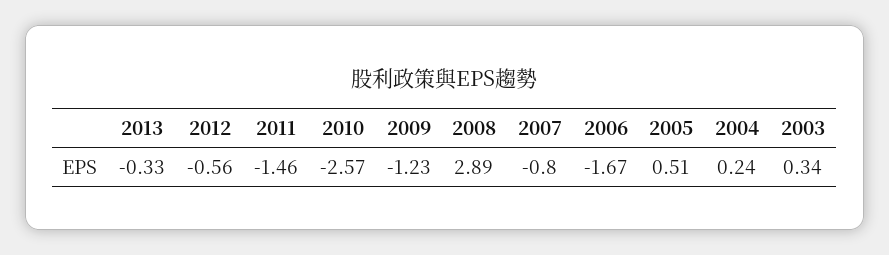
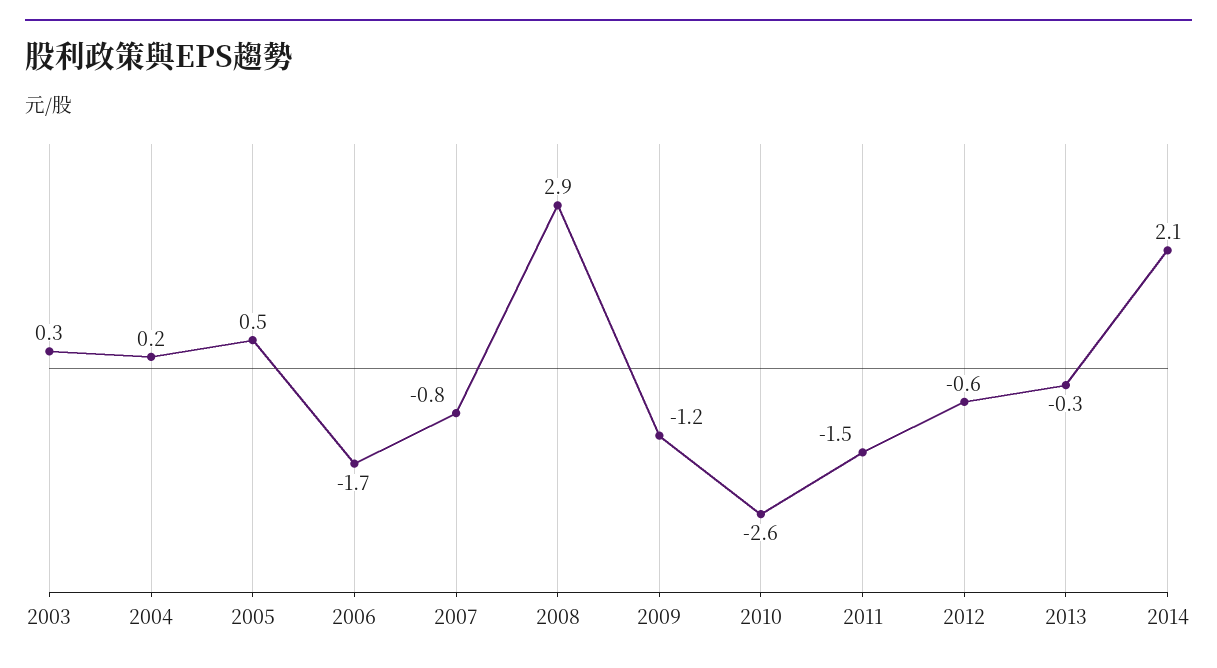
2014: none -> 2.1

